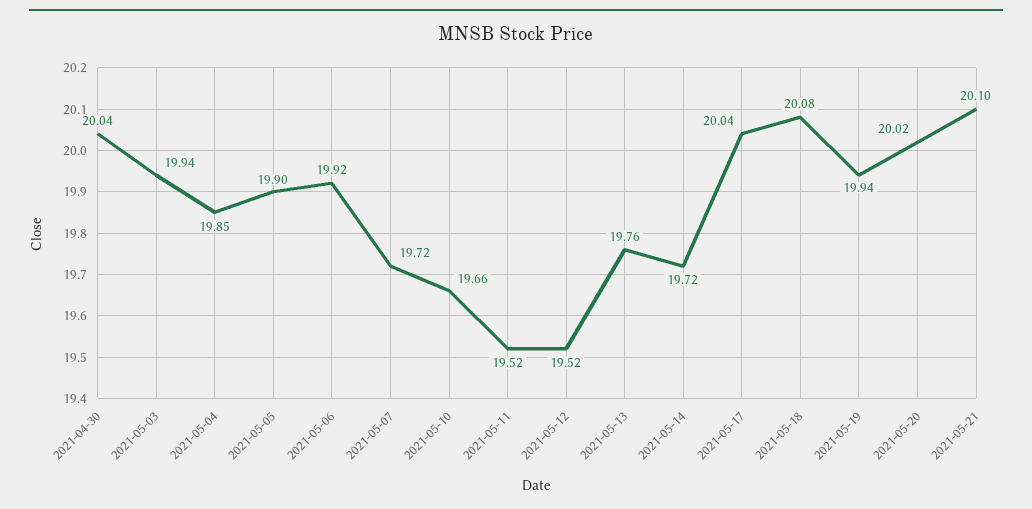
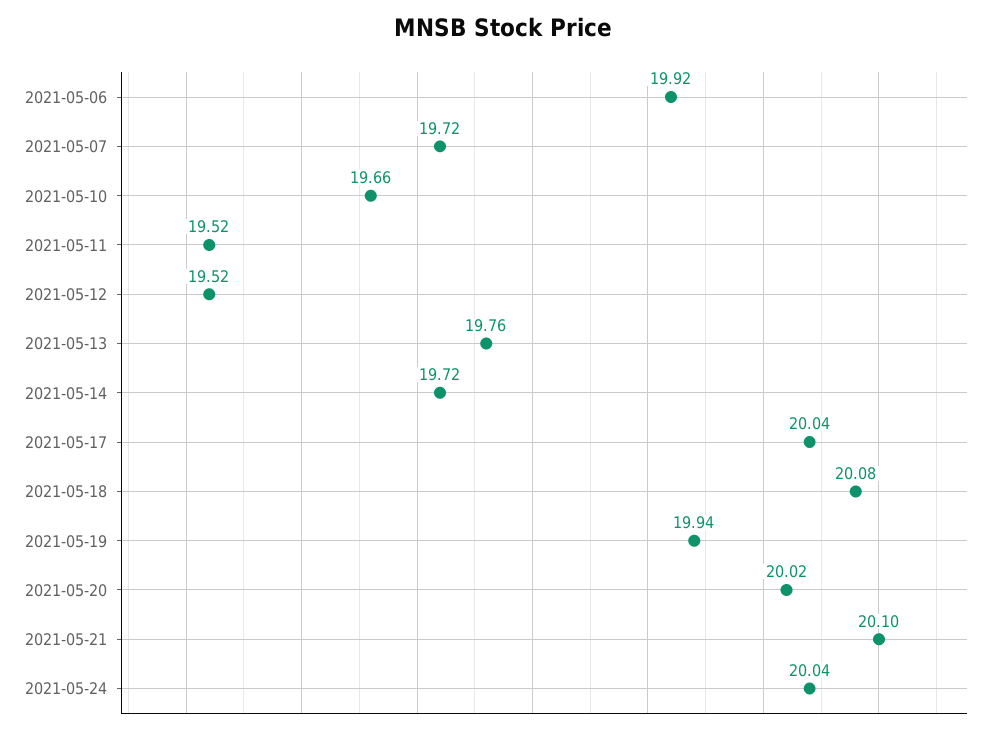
2021-04-30: 20.04 -> none
2021-05-03: 19.94 -> none
2021-05-04: 19.85 -> none
2021-05-05: 19.9 -> none
2021-05-24: none -> 20.04

